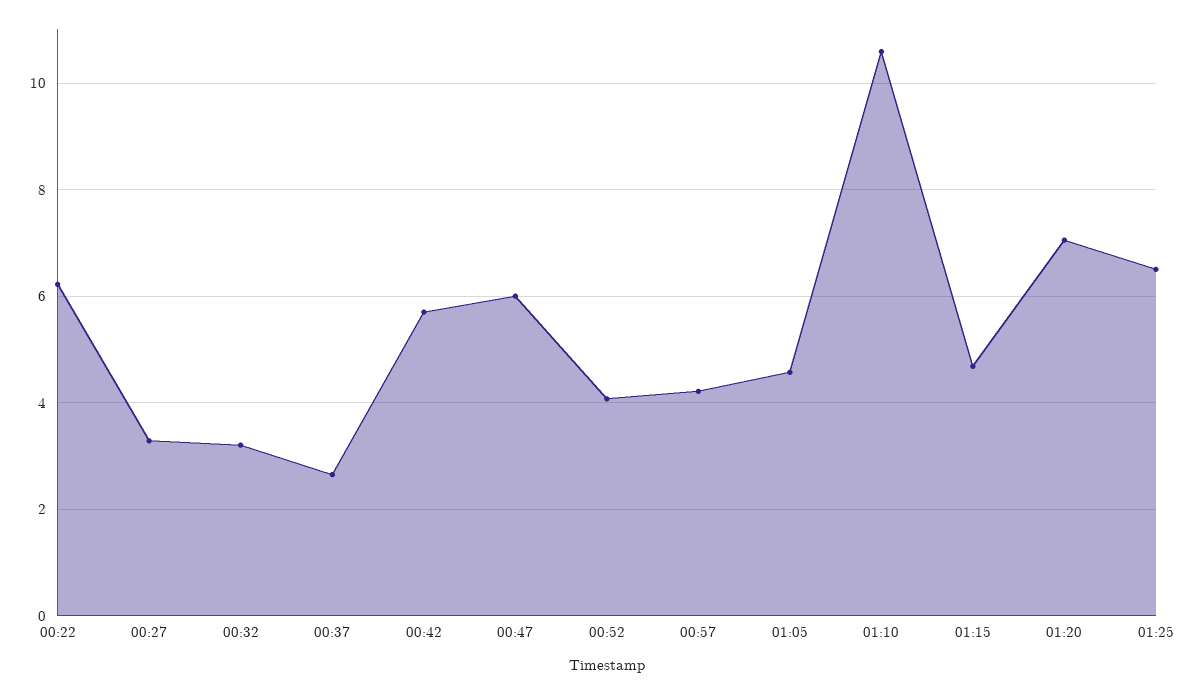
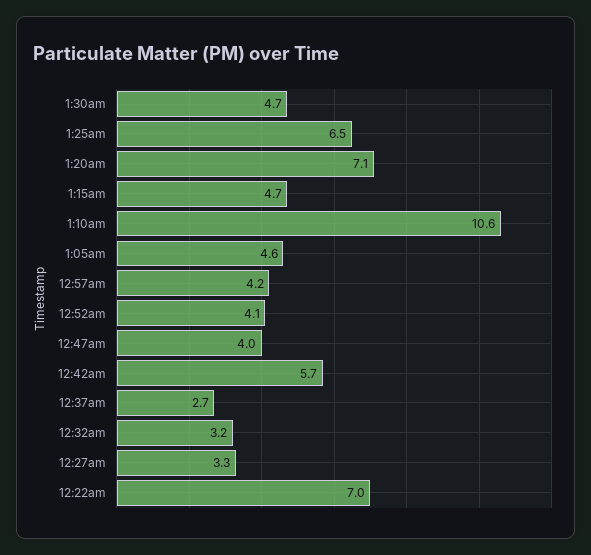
00:22: 6.2 -> 7
00:47: 6 -> 4
1:30am: none -> 4.7

